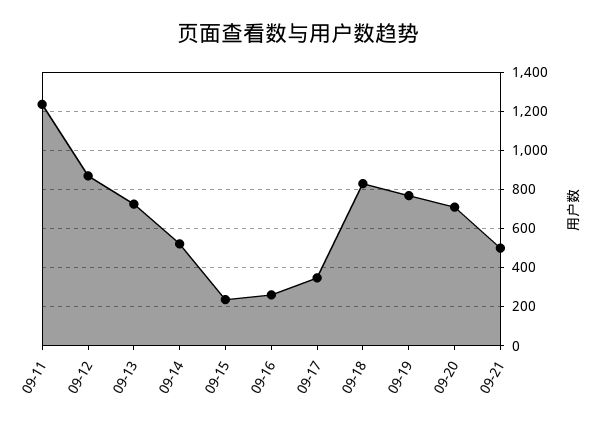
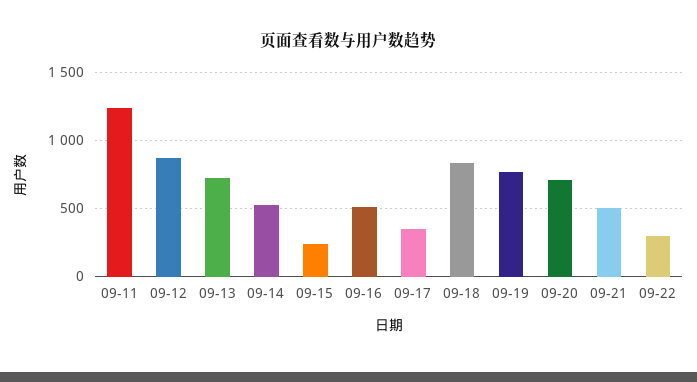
09-16: 250 -> 500
09-22: none -> 300

